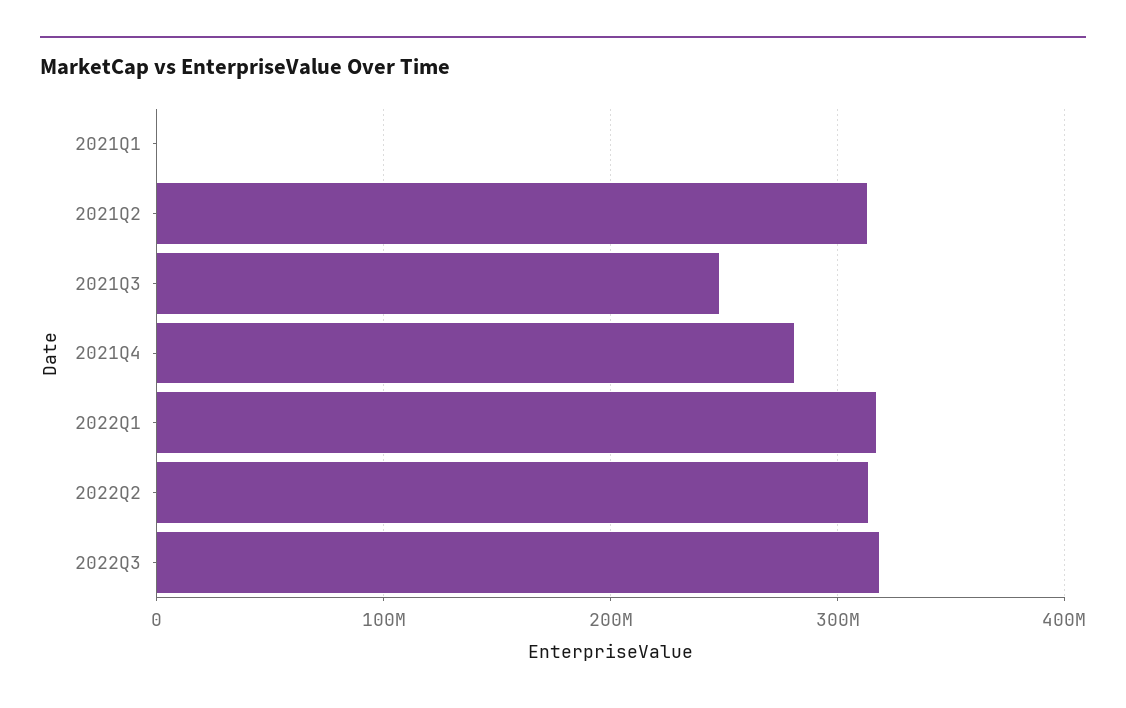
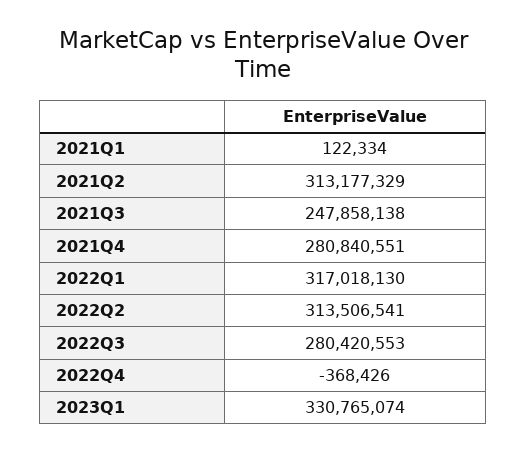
2022Q3: 320000000 -> 280420553
2022Q4: none -> -368426
2023Q1: none -> 330765074

